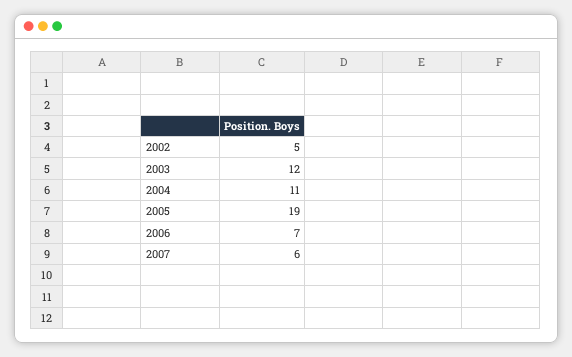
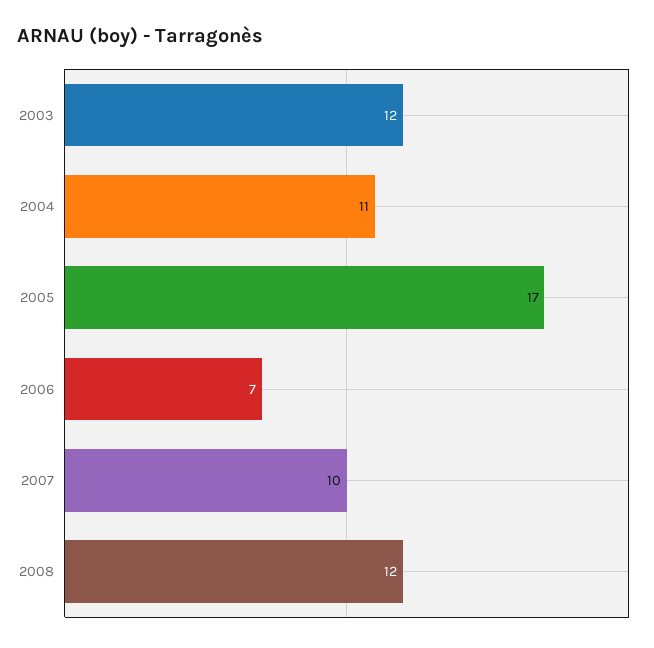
2002: 5 -> none
2005: 19 -> 17
2007: 6 -> 10
2008: none -> 12

